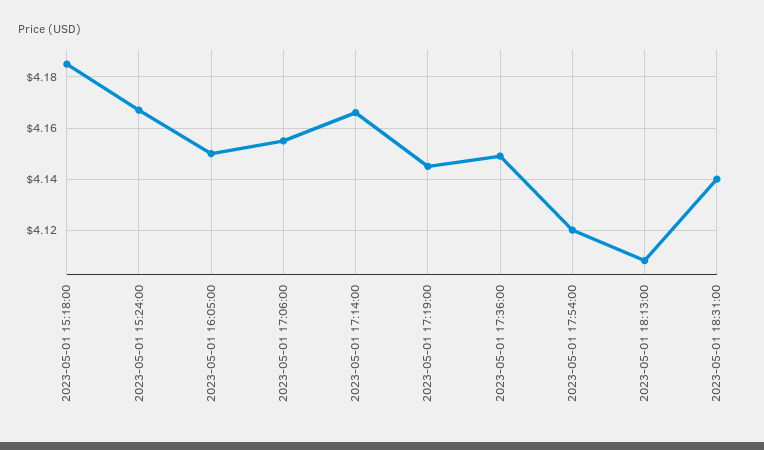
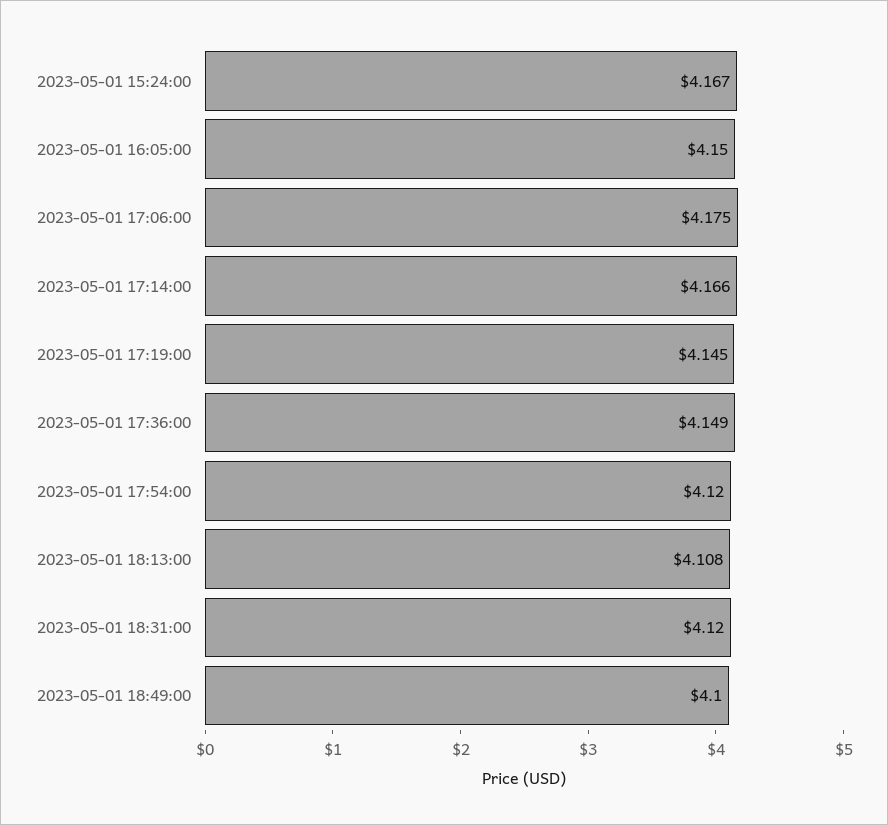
2023-05-01 15:18:00: 4.185 -> none
2023-05-01 17:06:00: 4.155 -> 4.175
2023-05-01 18:31:00: 4.14 -> 4.12
2023-05-01 18:49:00: none -> 4.1

